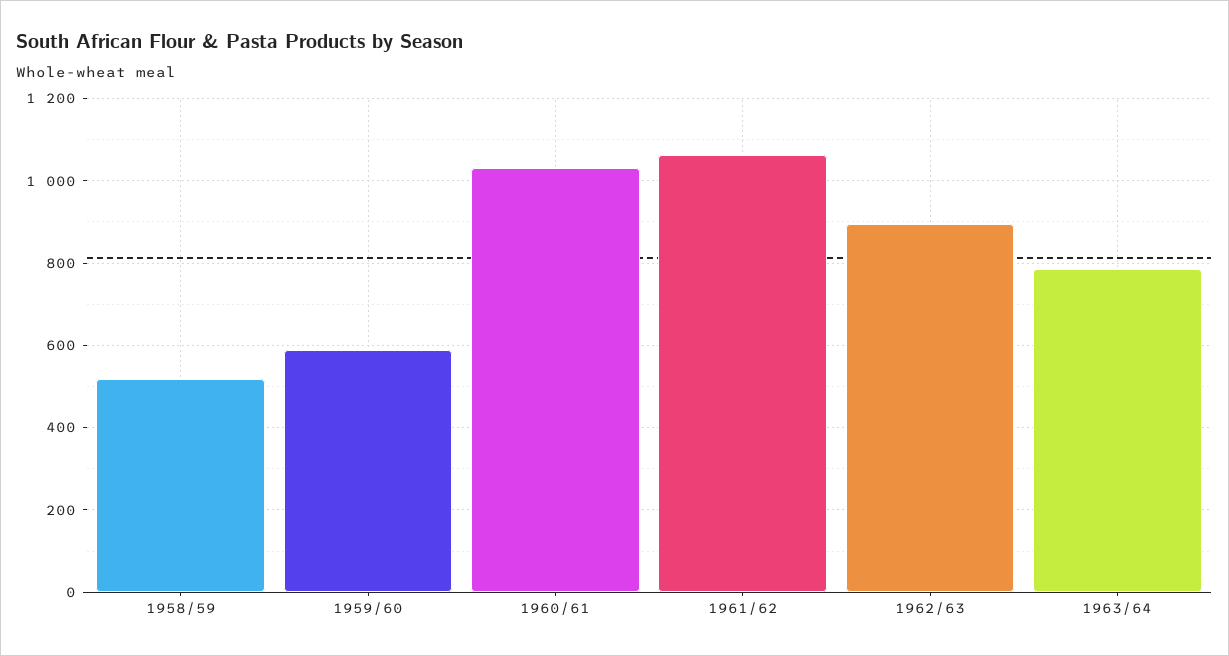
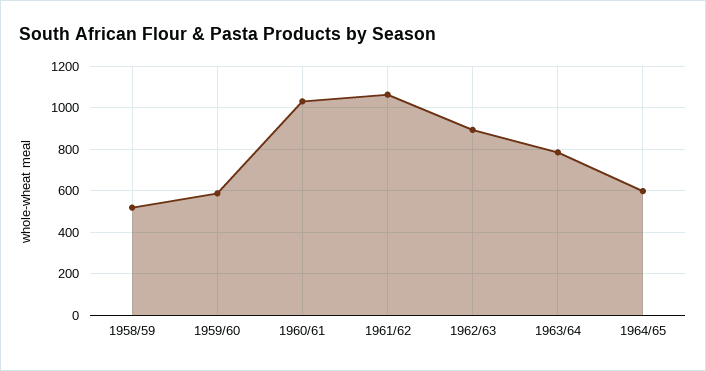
1964/65: none -> 600

